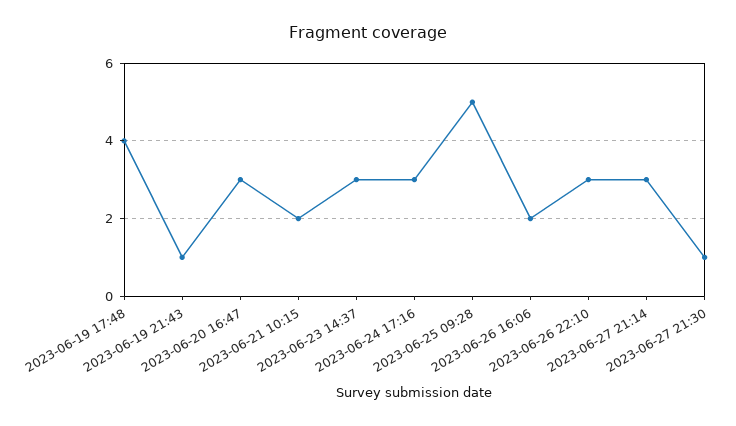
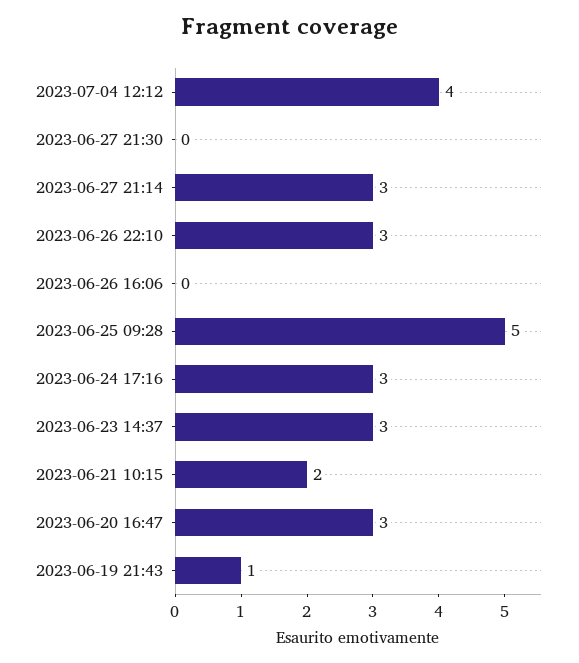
2023-06-19 17:48: 4 -> none
2023-06-26 16:06: 2 -> 0
2023-06-27 21:30: 1 -> 0
2023-07-04 12:12: none -> 4

